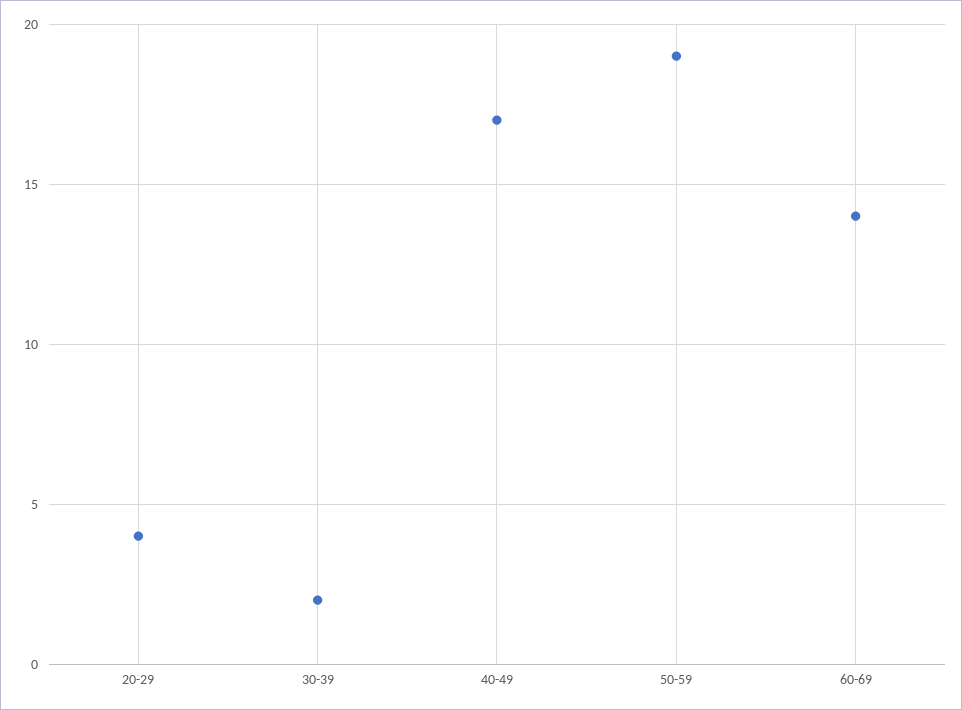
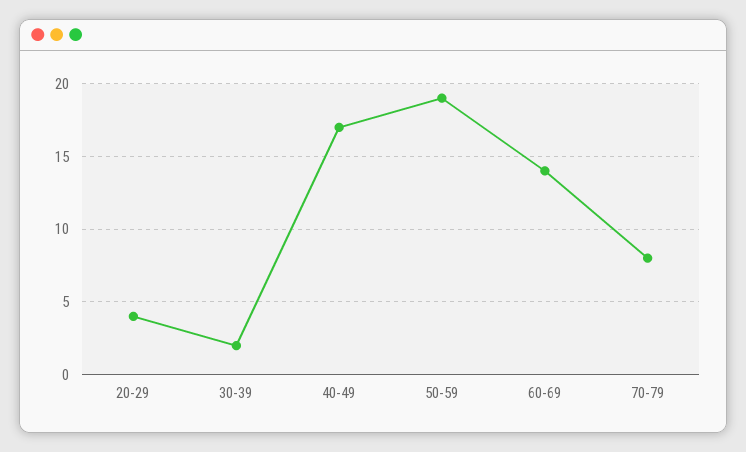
70-79: none -> 8

